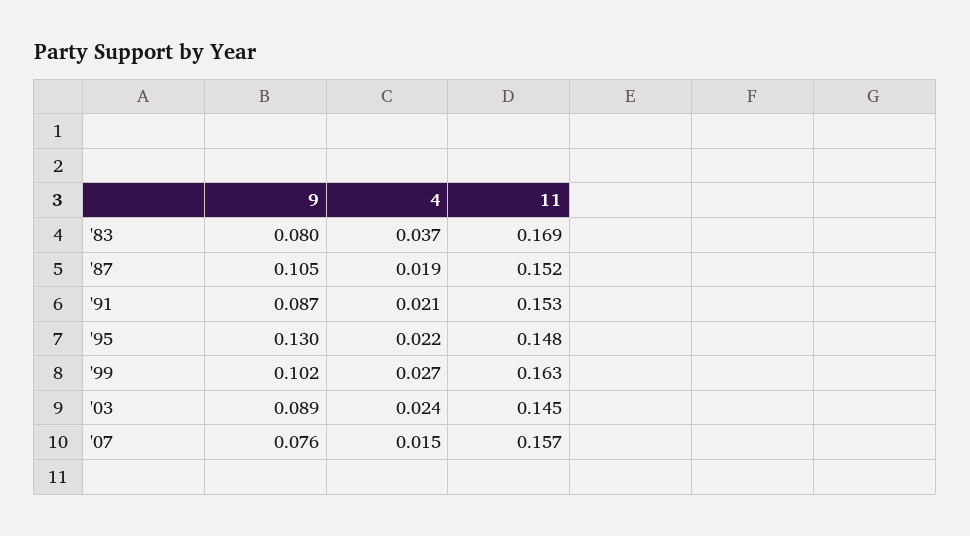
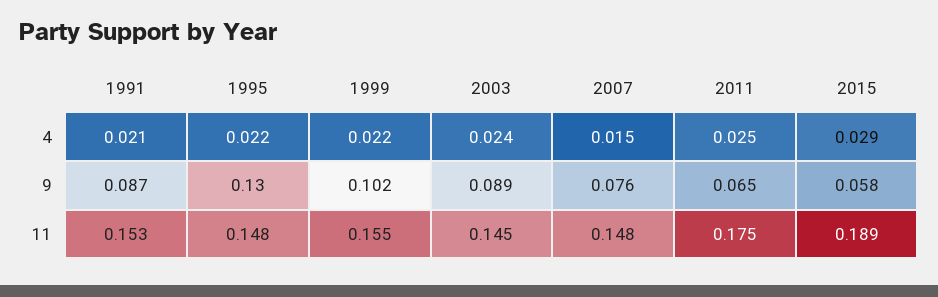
9, '83: 0.08 -> none
4, '83: 0.037 -> none
11, '83: 0.169 -> none
9, '87: 0.105 -> none
4, '87: 0.019 -> none
11, '87: 0.152 -> none
4, '99: 0.027 -> 0.022
11, '99: 0.163 -> 0.155
11, '07: 0.157 -> 0.148
4, 2011: none -> 0.025
4, 2015: none -> 0.029
9, 2011: none -> 0.065
9, 2015: none -> 0.058
11, 2011: none -> 0.175
11, 2015: none -> 0.189

